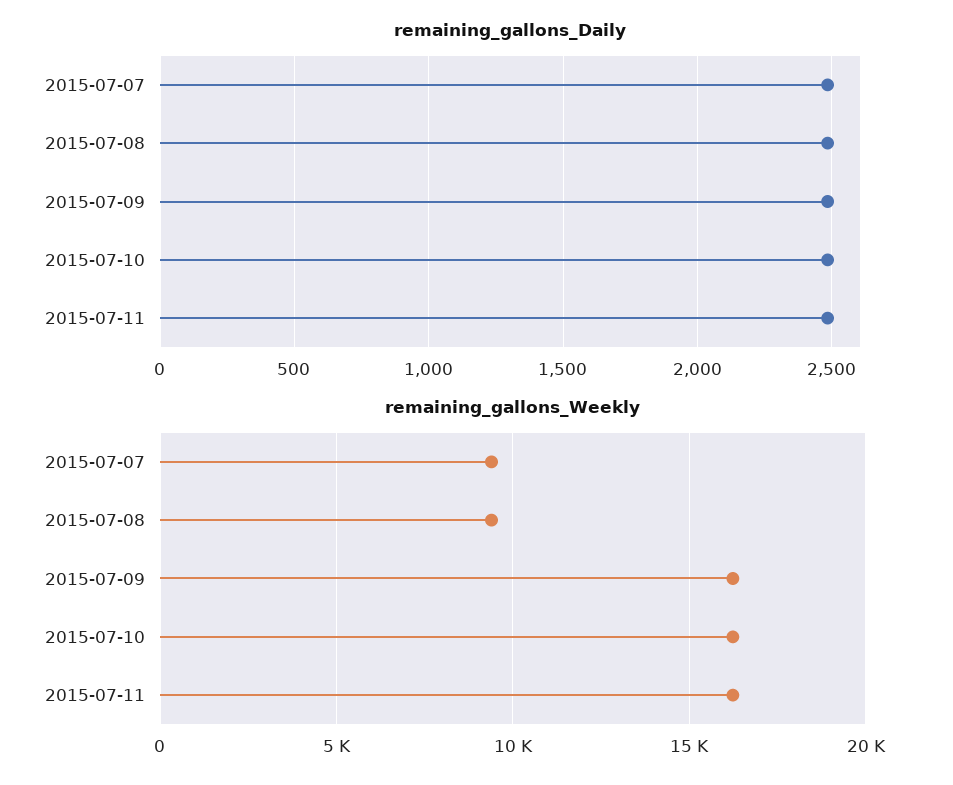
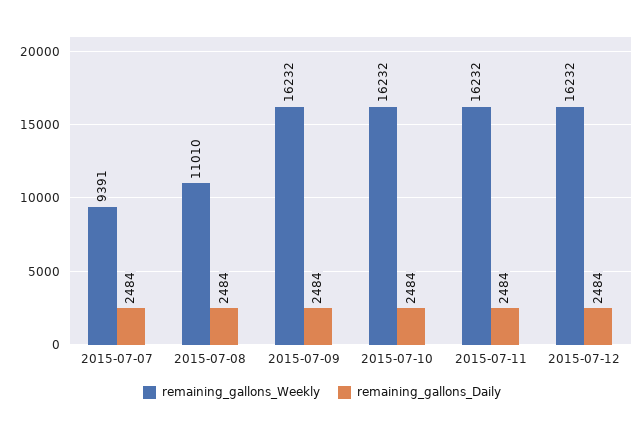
remaining_gallons_Weekly, 2015-07-08: 9500 -> 11010
remaining_gallons_Weekly, 2015-07-12: none -> 16232
remaining_gallons_Daily, 2015-07-12: none -> 2484

